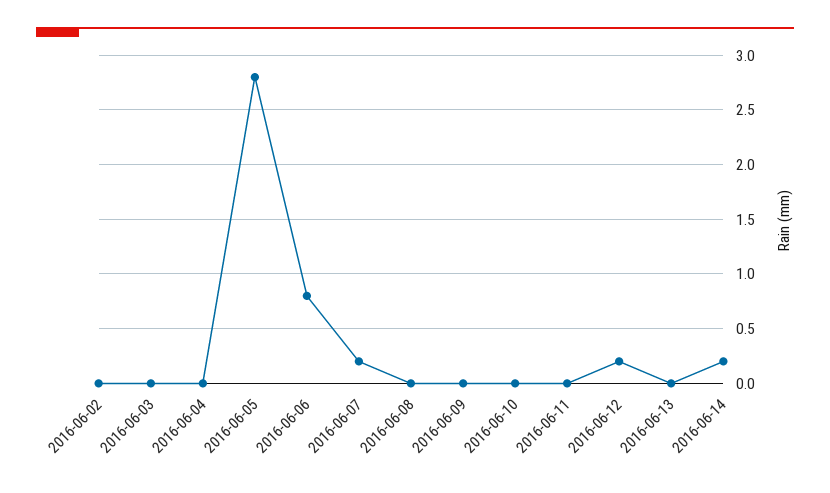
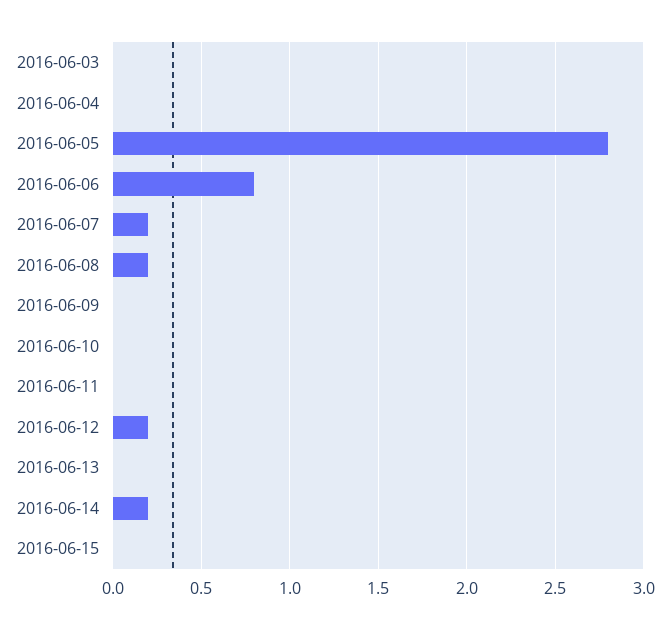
2016-06-02: 0 -> none
2016-06-08: 0 -> 0.2
2016-06-15: none -> 0

